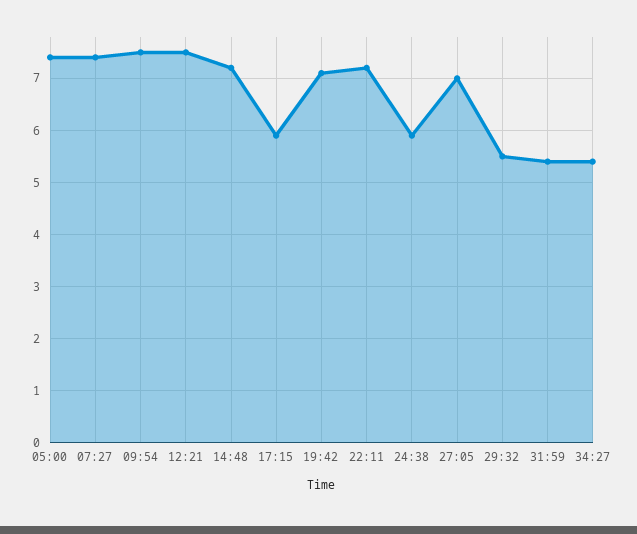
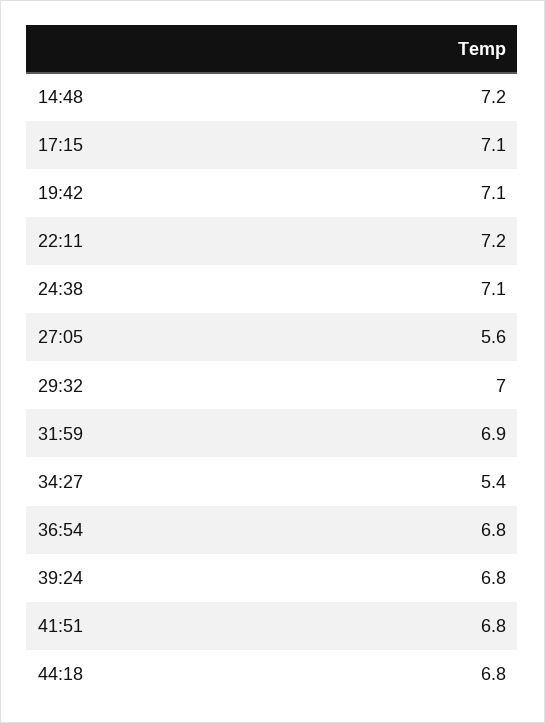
05:00: 7.5 -> none
07:27: 7.5 -> none
09:54: 7.5 -> none
12:21: 7.5 -> none
17:15: 6 -> 7.1
24:38: 6 -> 7.1
27:05: 7 -> 5.6
29:32: 5.5 -> 7
31:59: 5.5 -> 6.9
36:54: none -> 6.8
39:24: none -> 6.8
41:51: none -> 6.8
44:18: none -> 6.8

